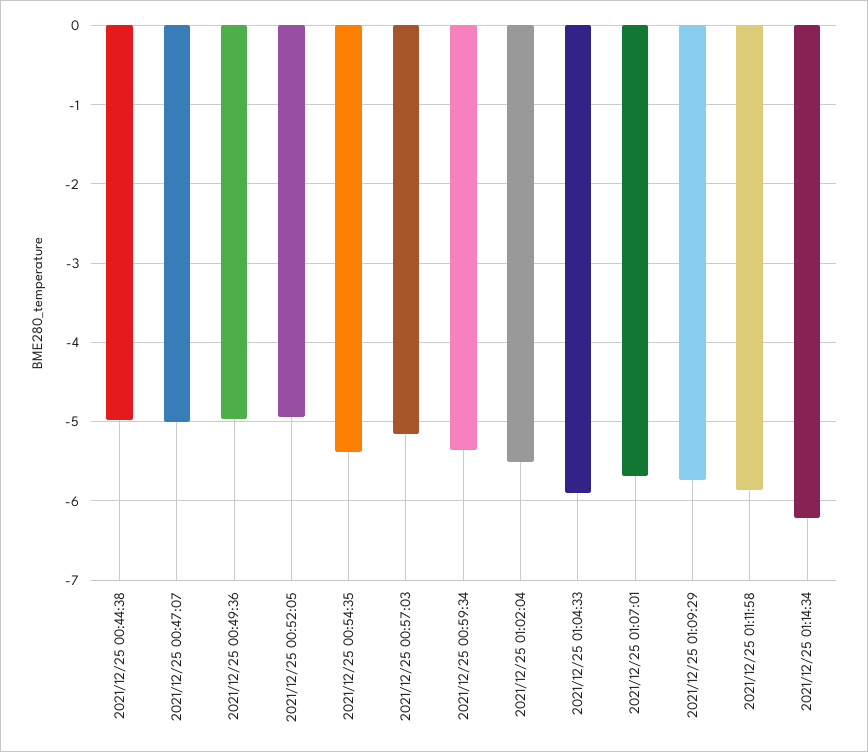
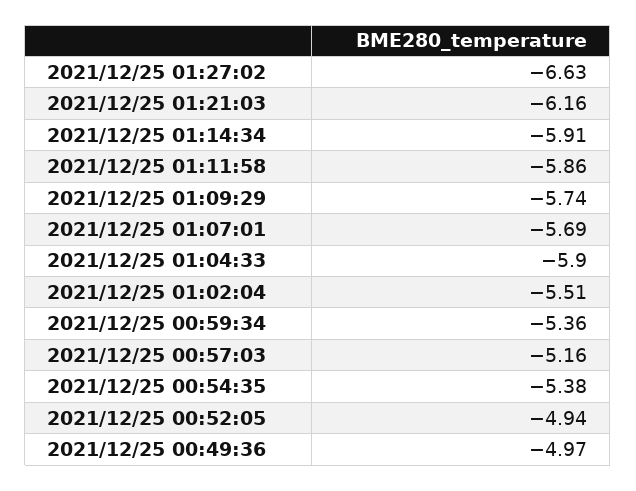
2021/12/25 00:44:38: -5 -> none
2021/12/25 00:47:07: -5 -> none
2021/12/25 01:14:34: -6.2 -> -5.91
2021/12/25 01:27:02: none -> -6.63
2021/12/25 01:21:03: none -> -6.16

